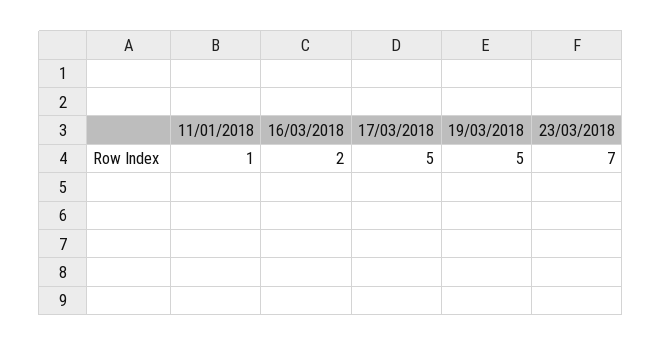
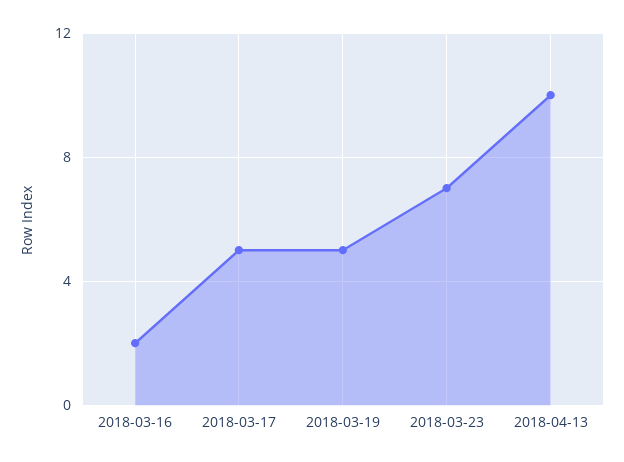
11/01/2018: 1 -> none
2018-04-13: none -> 10

